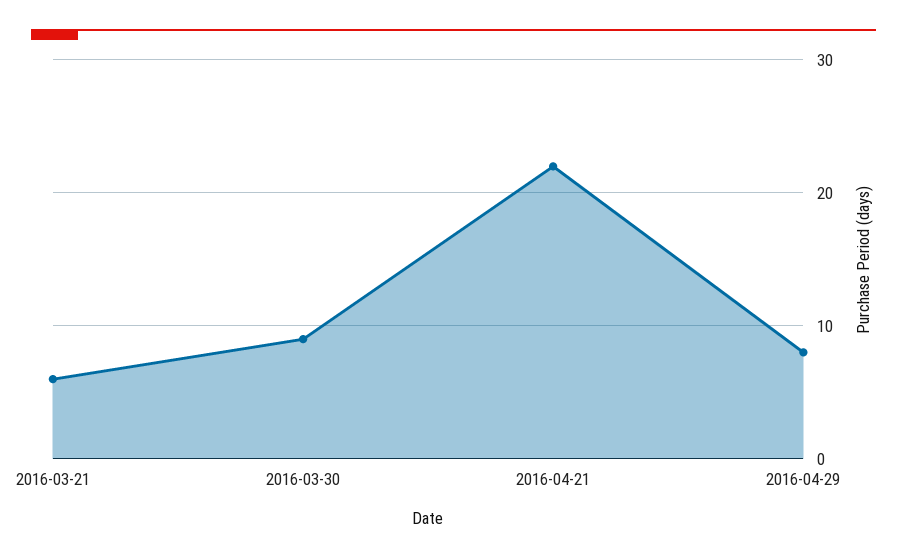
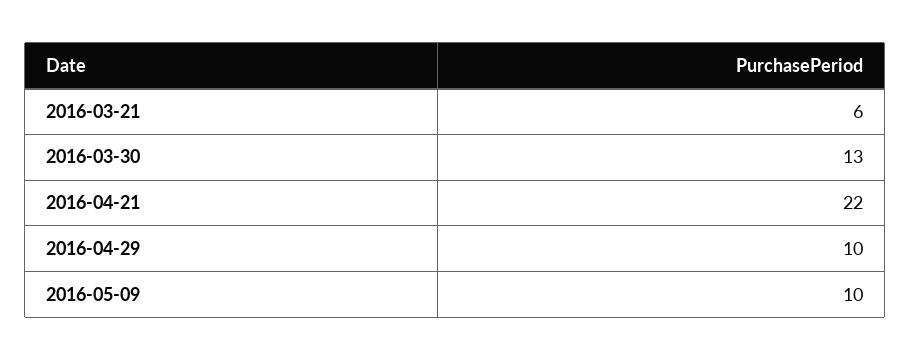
2016-03-30: 9 -> 13
2016-04-29: 8 -> 10
2016-05-09: none -> 10

